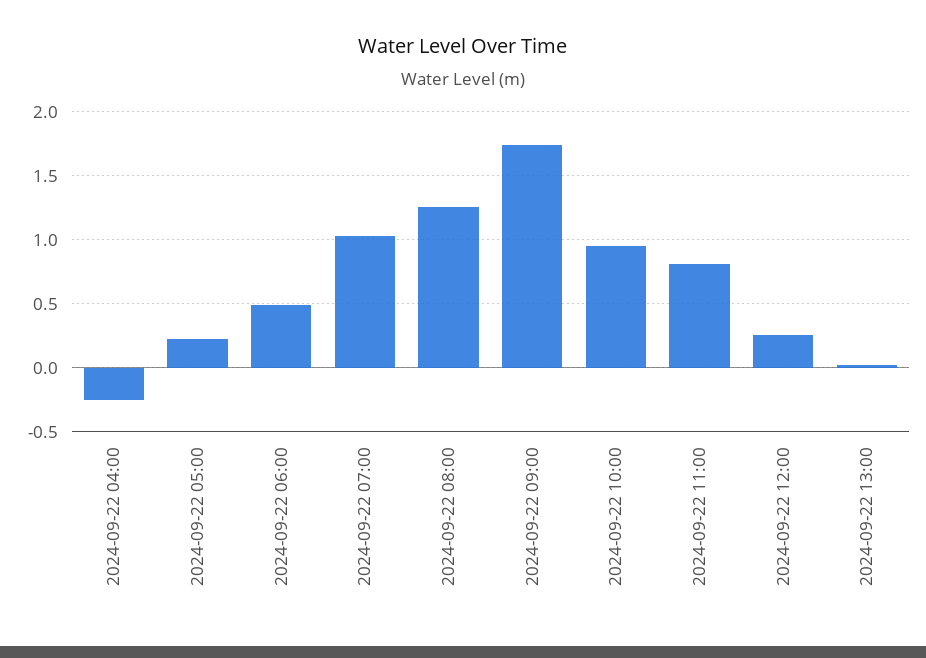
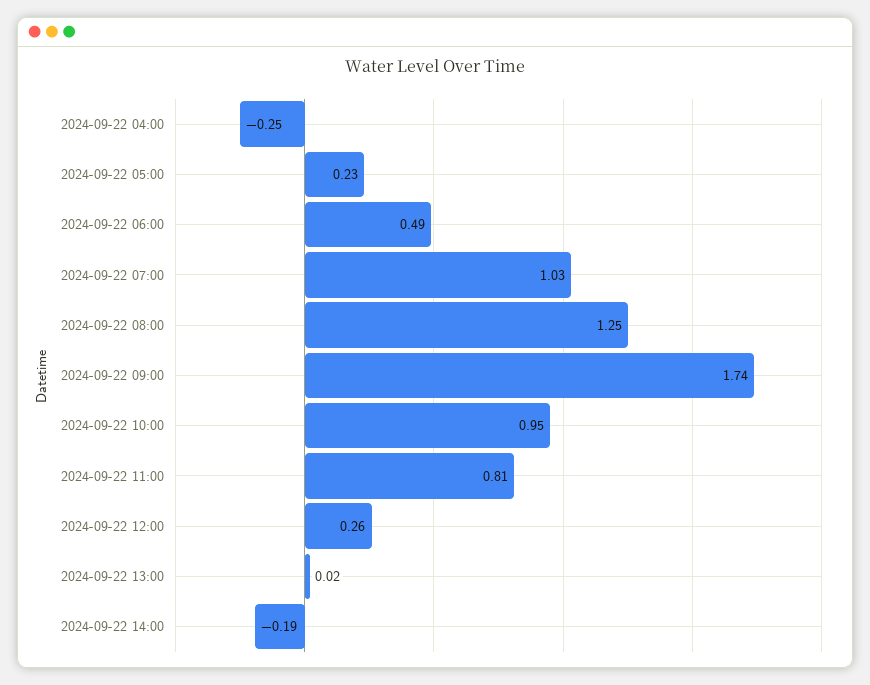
2024-09-22 14:00: none -> -0.19

